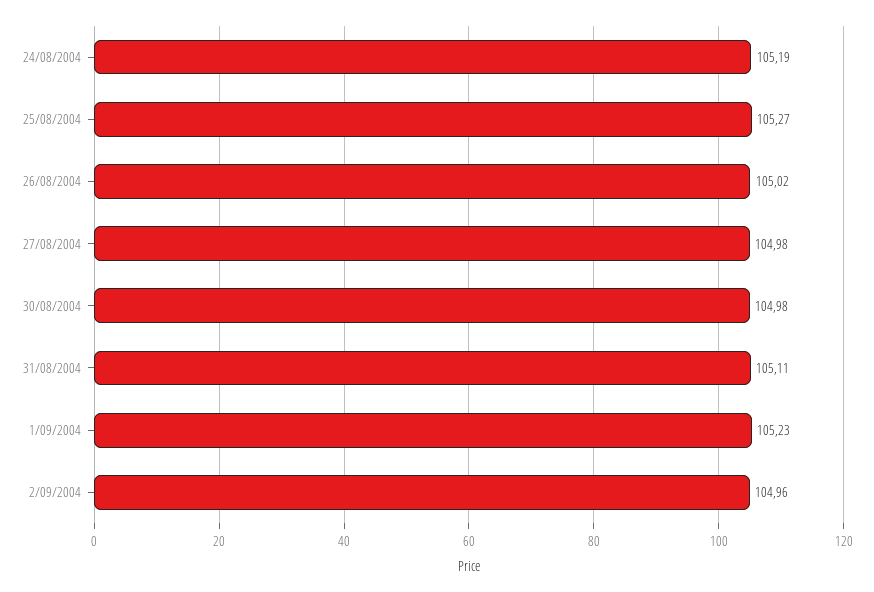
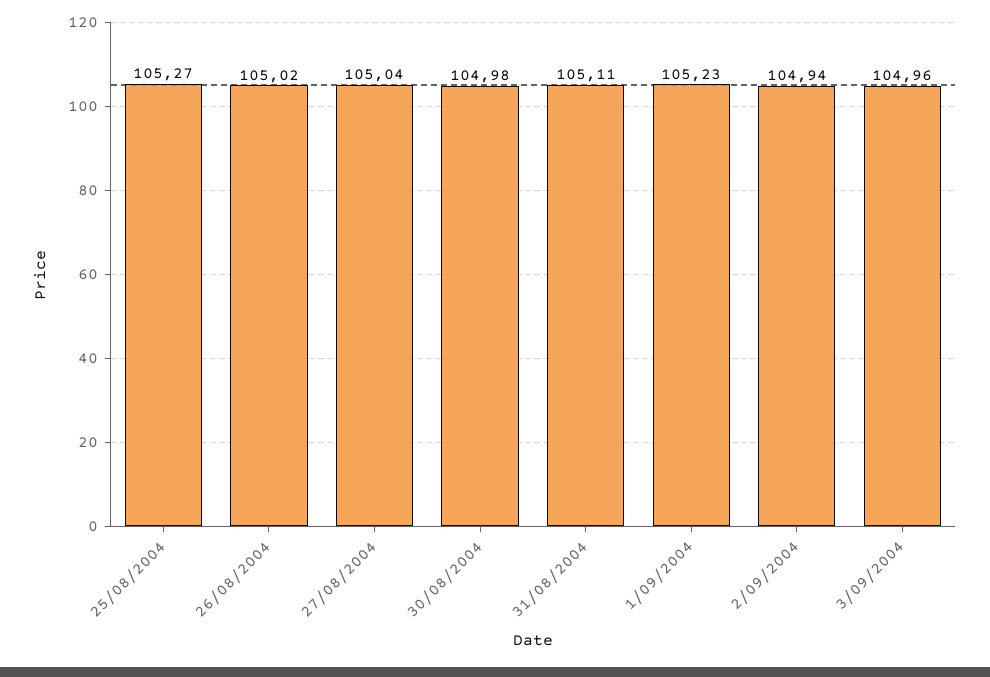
24/08/2004: 105.19 -> none
27/08/2004: 104.98 -> 105.04
2/09/2004: 104.96 -> 104.94
3/09/2004: none -> 104.96

